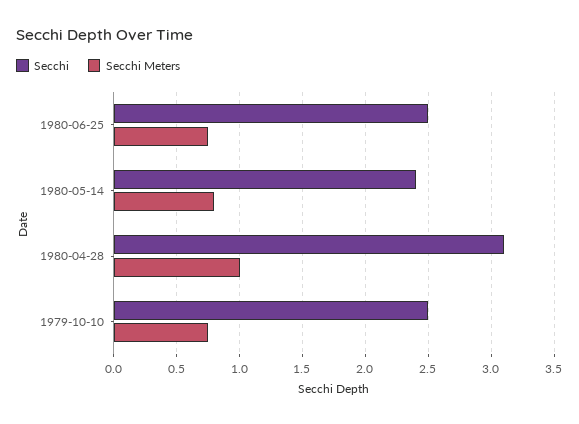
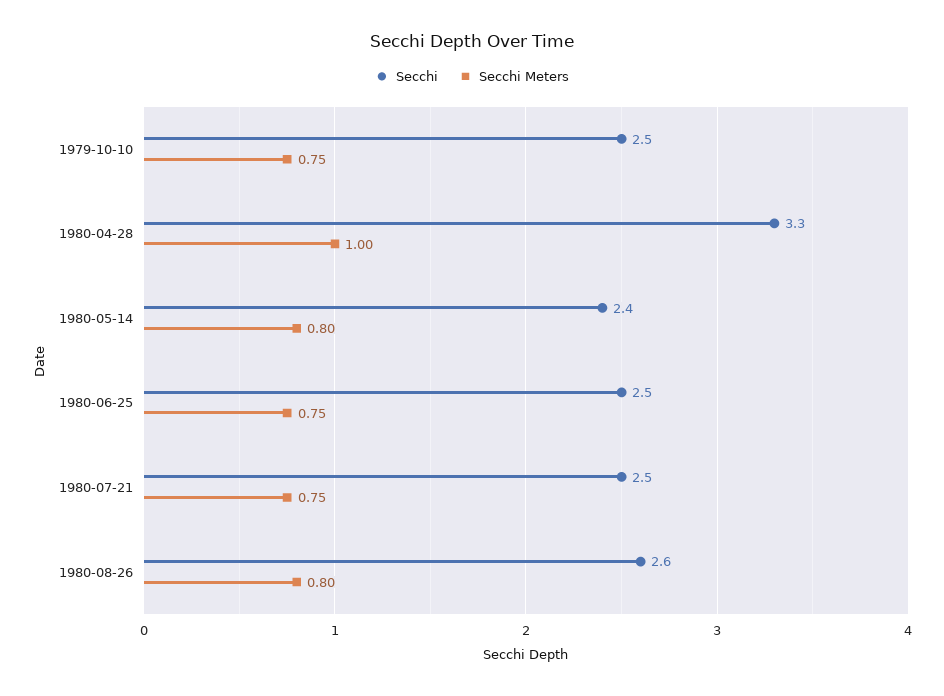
Secchi, 1980-04-28: 3.1 -> 3.3
Secchi, 1980-07-21: none -> 2.5
Secchi Meters, 1980-07-21: none -> 0.75
Secchi, 1980-08-26: none -> 2.6
Secchi Meters, 1980-08-26: none -> 0.8

